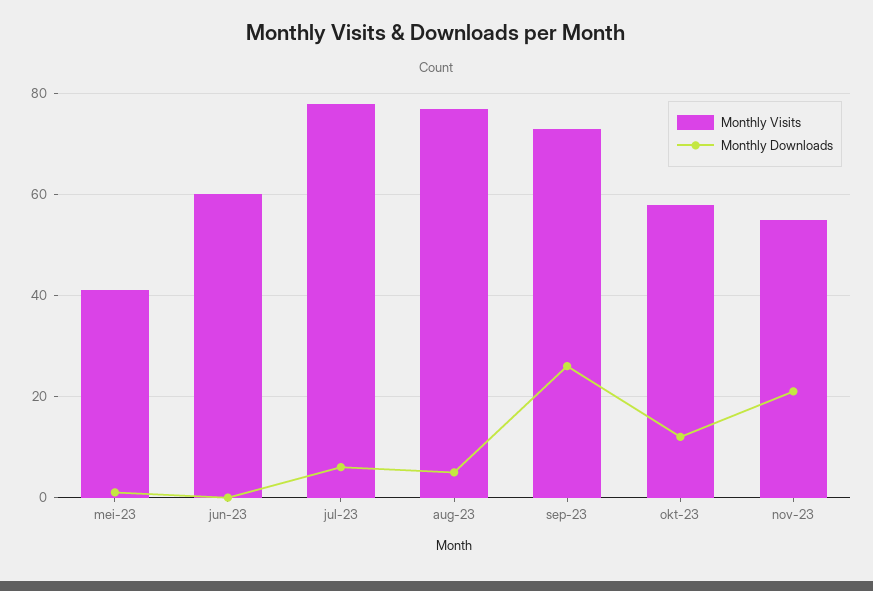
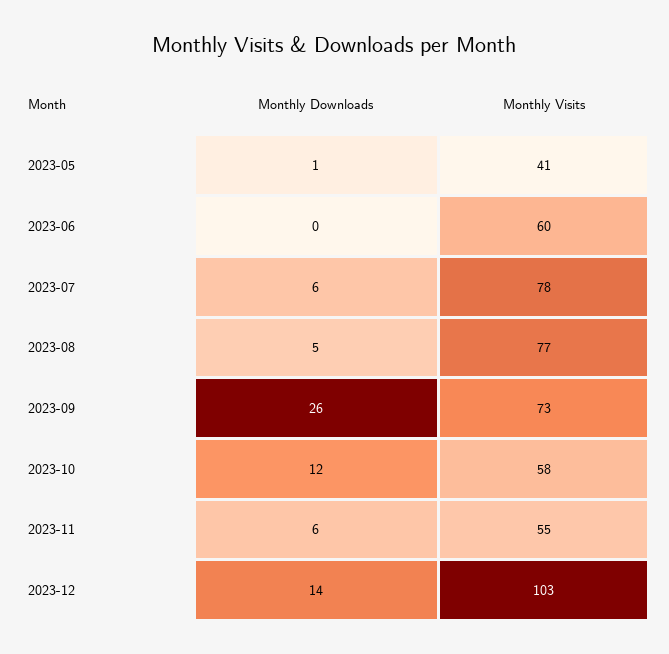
Monthly Downloads, nov-23: 20 -> 6
Monthly Downloads, 2023-12: none -> 14
Monthly Visits, 2023-12: none -> 103

